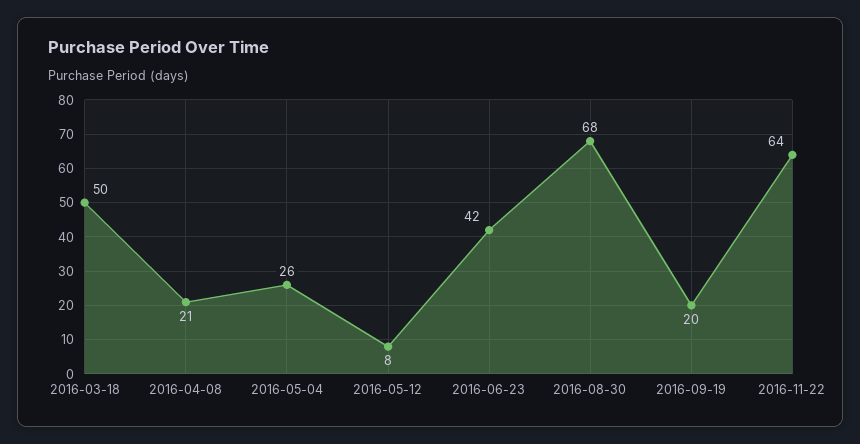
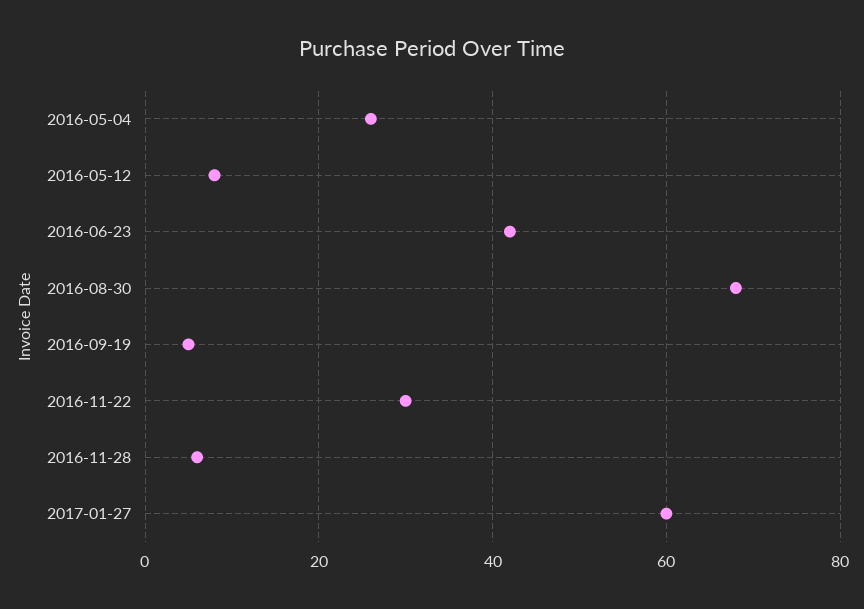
2016-03-18: 50 -> none
2016-04-08: 21 -> none
2016-09-19: 20 -> 5
2016-11-22: 64 -> 30
2016-11-28: none -> 5
2017-01-27: none -> 60

